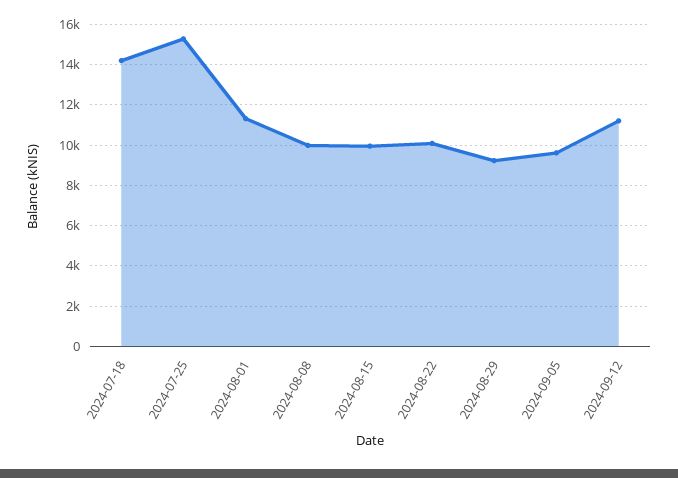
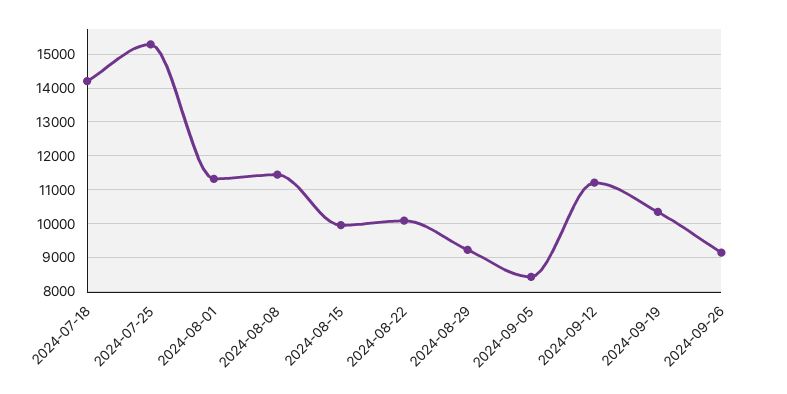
2024-08-08: 10000 -> 11400
2024-09-05: 9500 -> 8400
2024-09-19: none -> 10400
2024-09-26: none -> 9200

